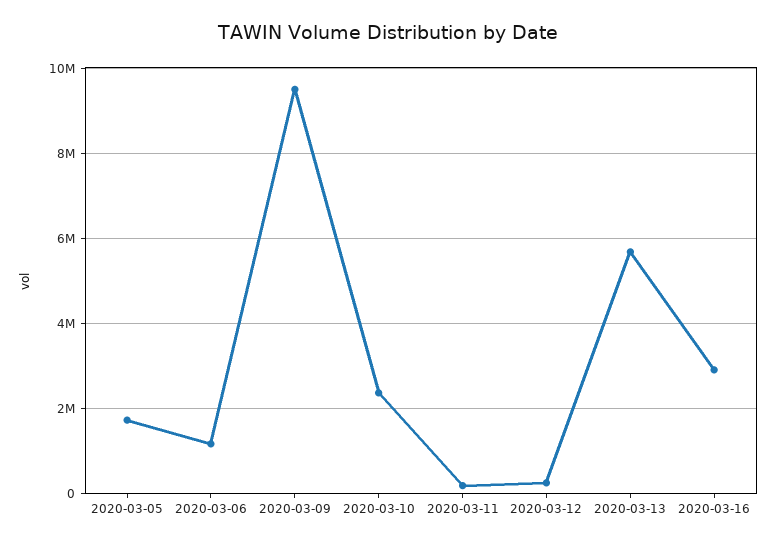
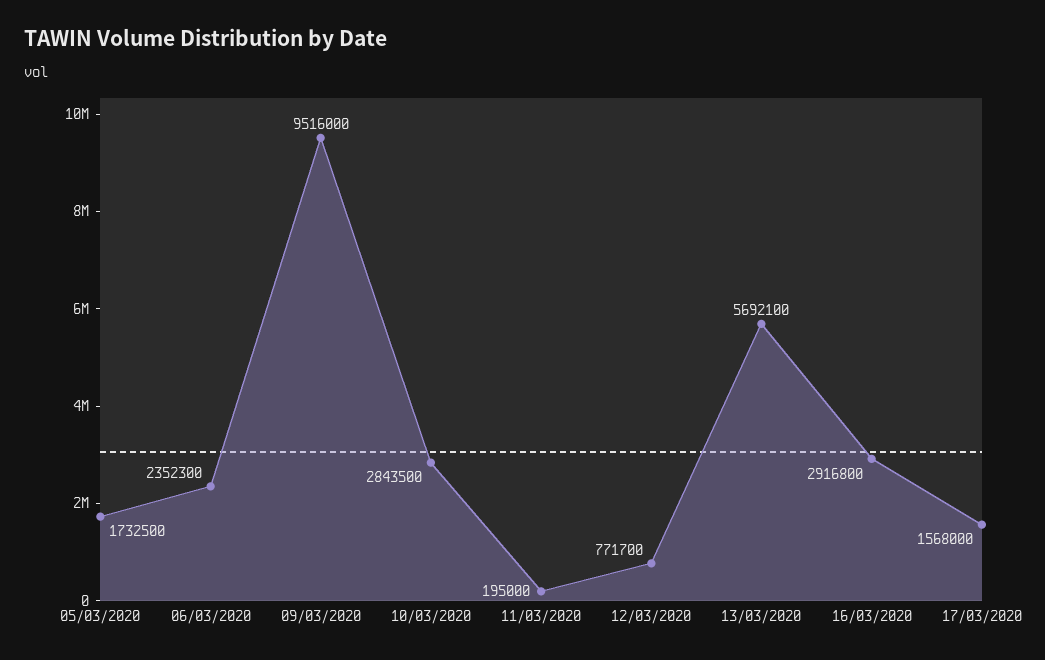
2020-03-06: 1200000 -> 2352300
2020-03-10: 2400000 -> 2843500
2020-03-12: 200000 -> 771700
17/03/2020: none -> 1568000

